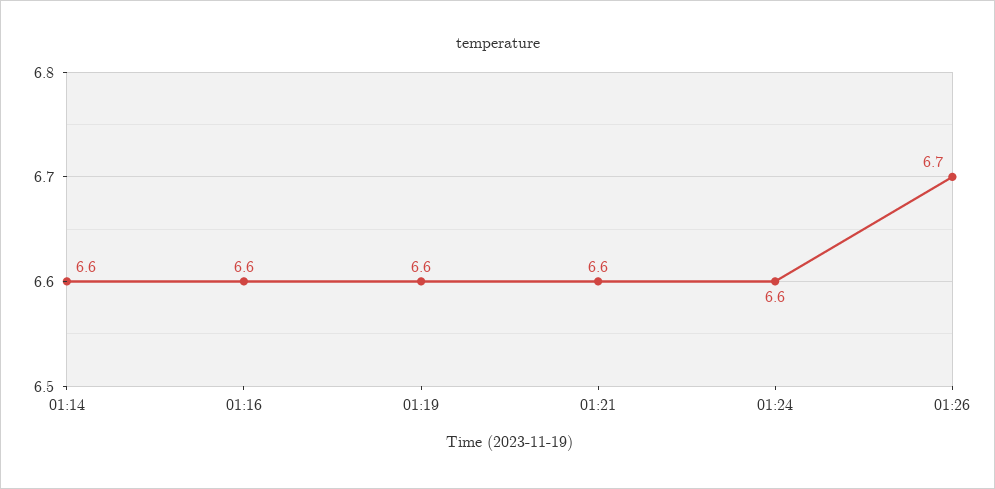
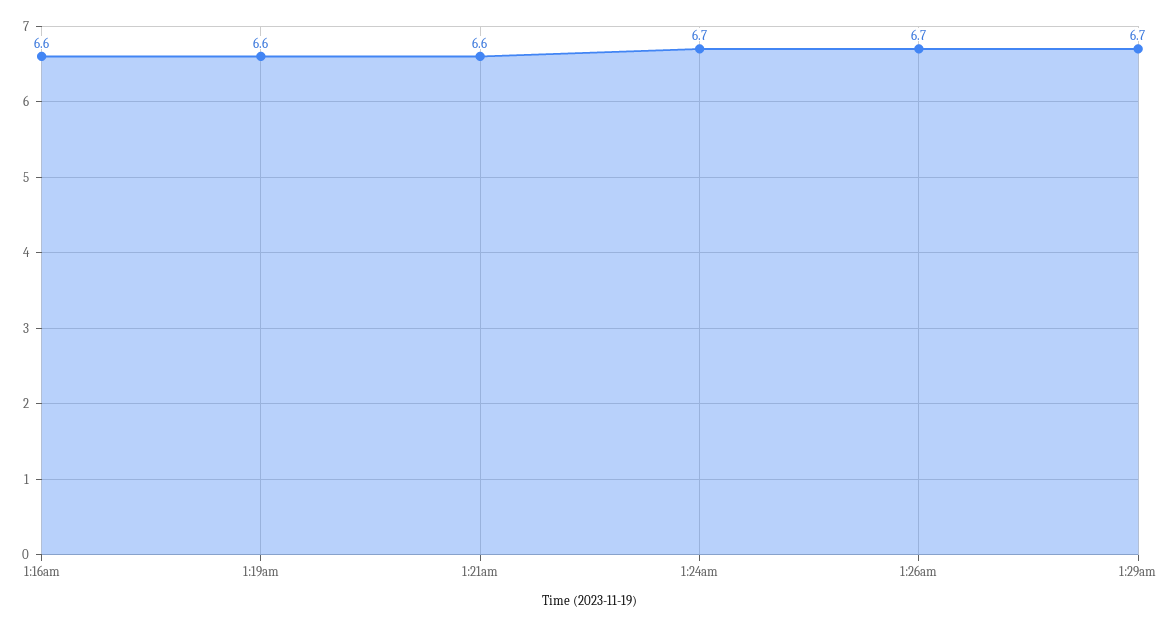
01:14: 6.6 -> none
01:24: 6.6 -> 6.7
1:29am: none -> 6.7

